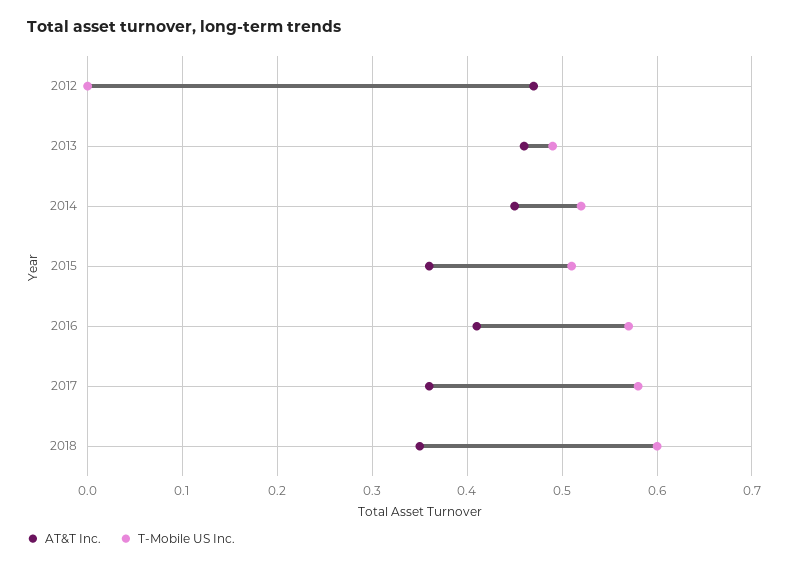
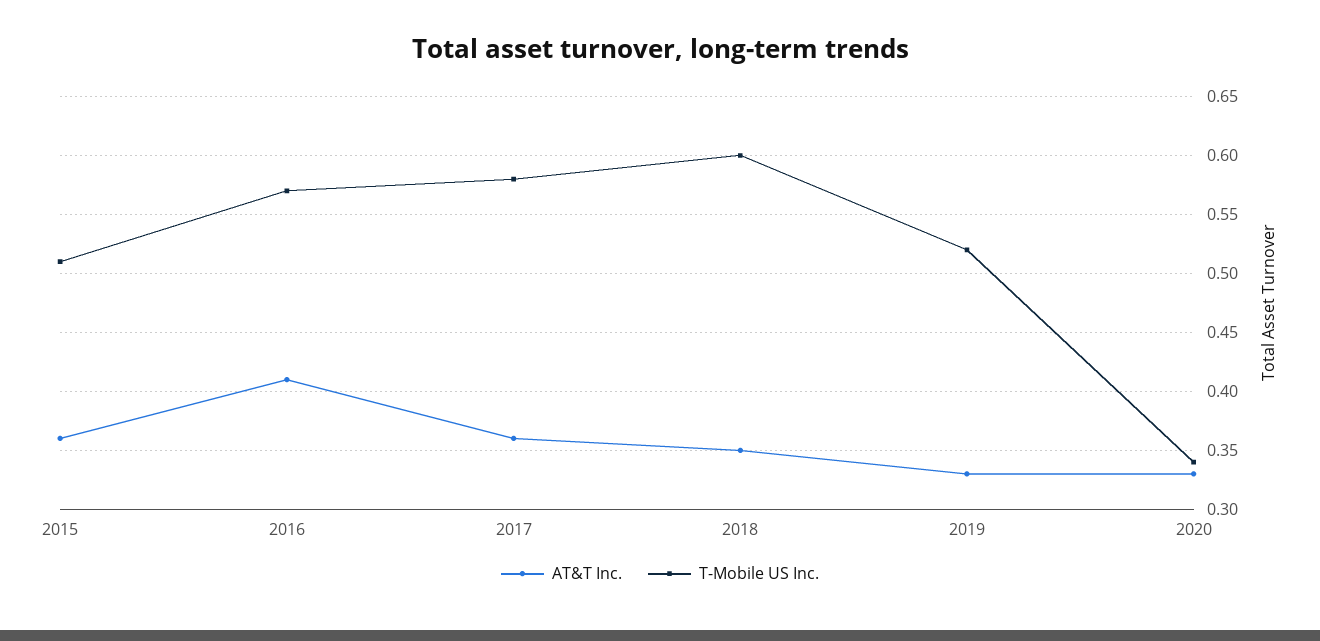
AT&T Inc., 2012: 0.47 -> none
T-Mobile US Inc., 2012: 0 -> none
AT&T Inc., 2013: 0.46 -> none
T-Mobile US Inc., 2013: 0.49 -> none
AT&T Inc., 2014: 0.45 -> none
T-Mobile US Inc., 2014: 0.52 -> none
AT&T Inc., 2019: none -> 0.33
T-Mobile US Inc., 2019: none -> 0.52
AT&T Inc., 2020: none -> 0.33
T-Mobile US Inc., 2020: none -> 0.34

